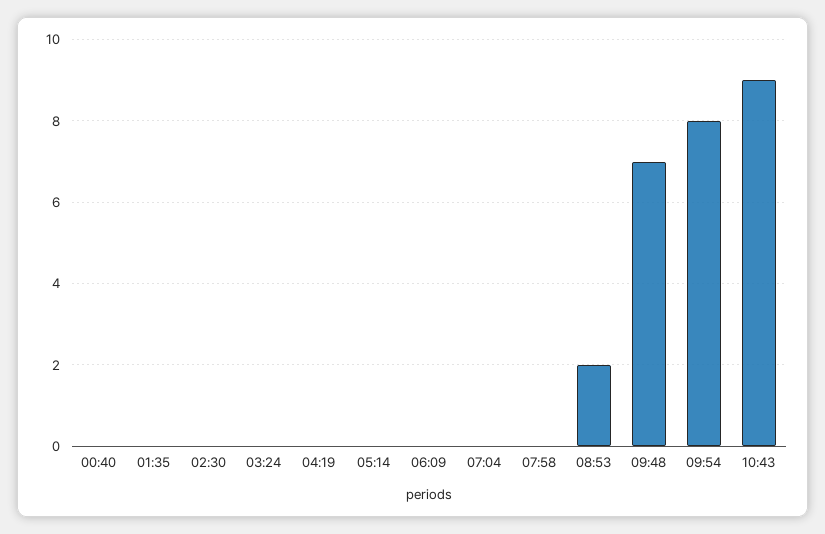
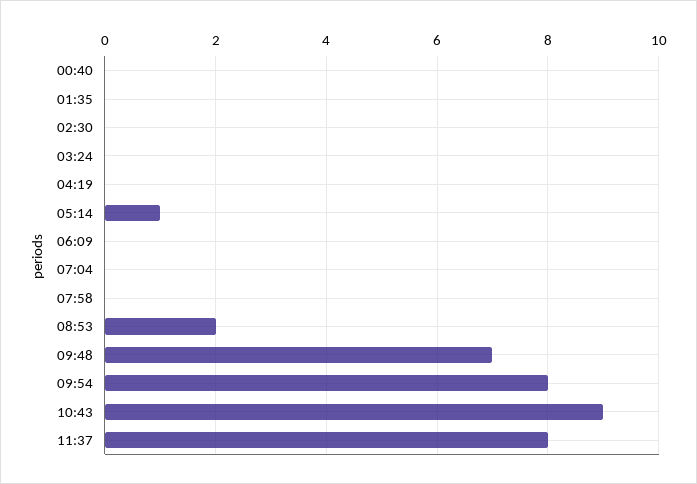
05:14: 0 -> 1
11:37: none -> 8

